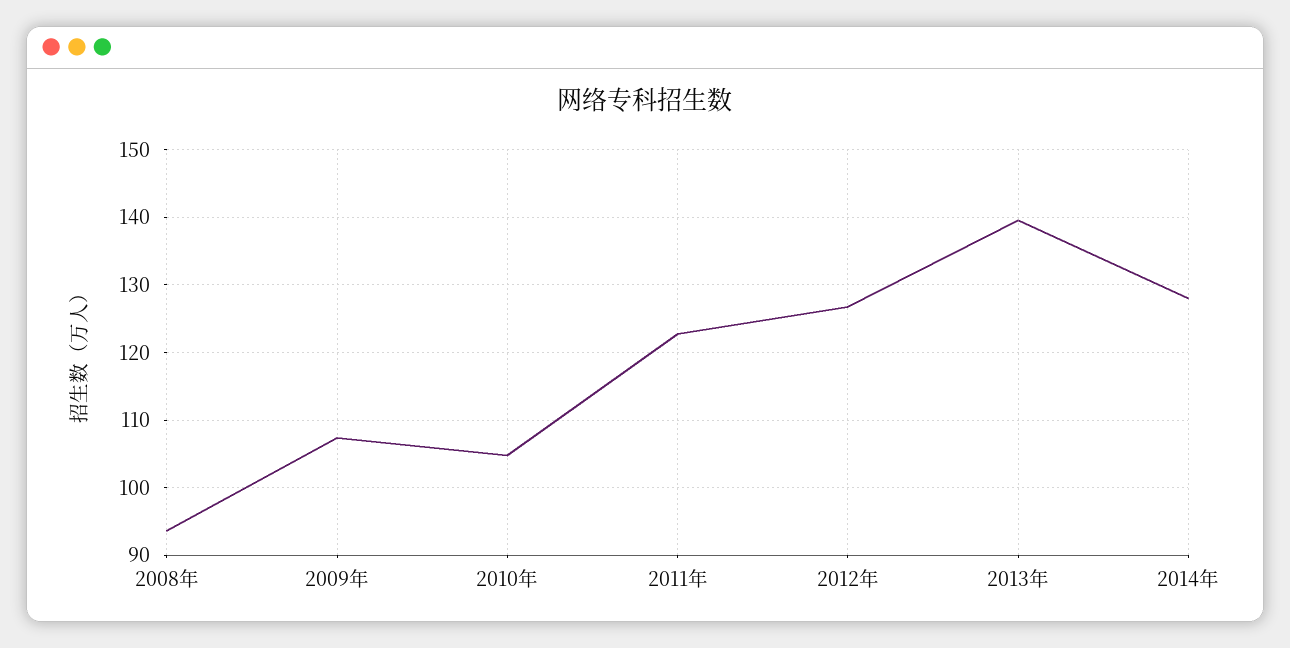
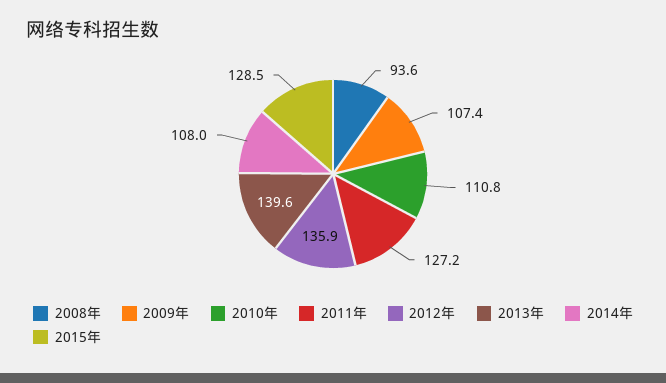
2010年: 105 -> 110.8
2011年: 123 -> 127.2
2012年: 127 -> 135.9
2014年: 128 -> 108
2015年: none -> 128.5

